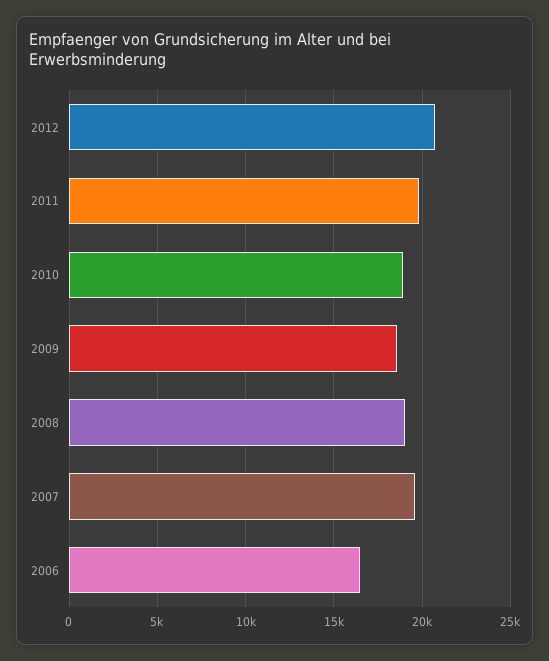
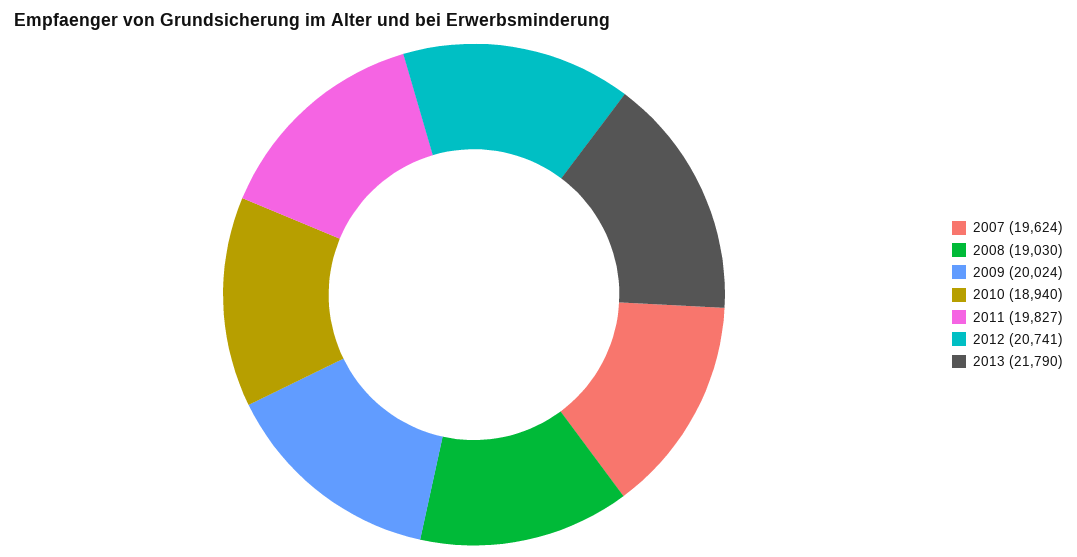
2009: 18500 -> 20024
2006: 16500 -> none
2013: none -> 21790

